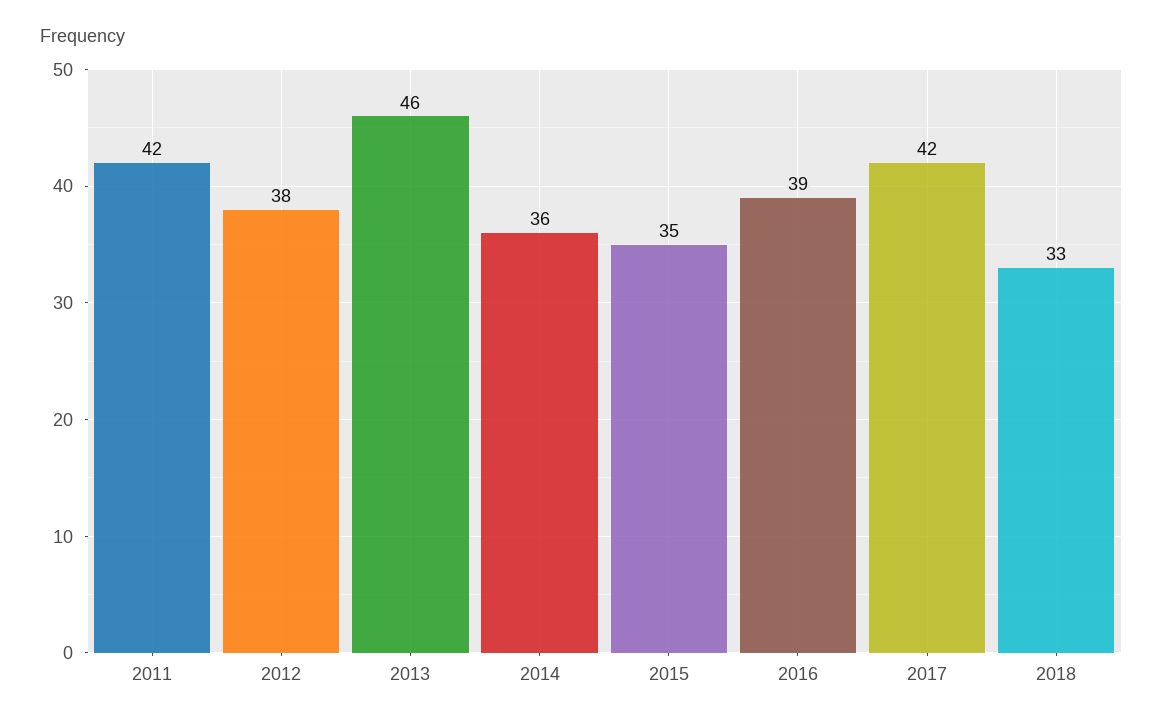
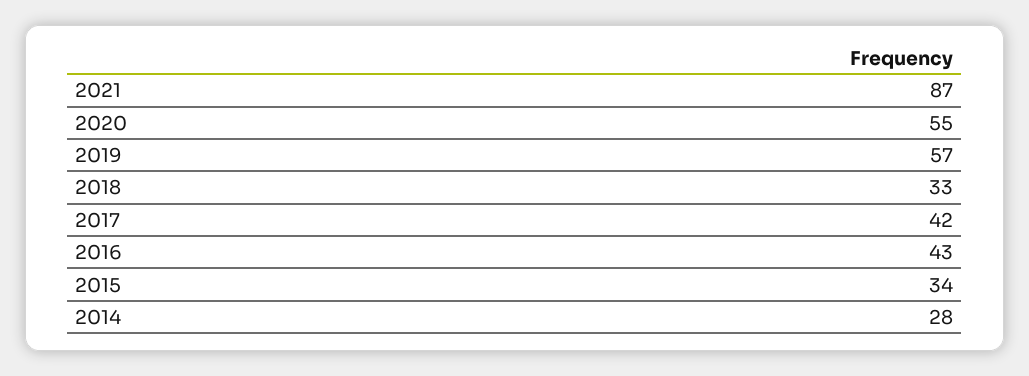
2011: 42 -> none
2012: 38 -> none
2013: 46 -> none
2014: 36 -> 28
2015: 35 -> 34
2016: 39 -> 43
2021: none -> 87
2020: none -> 55
2019: none -> 57

